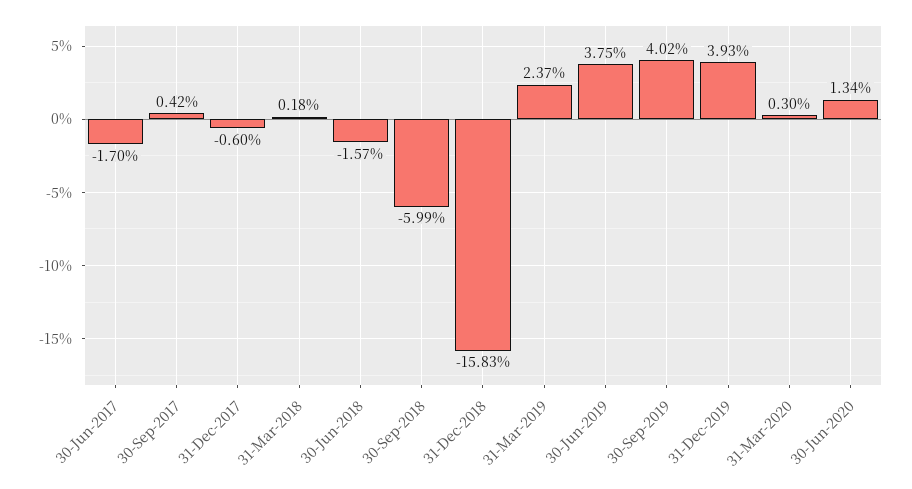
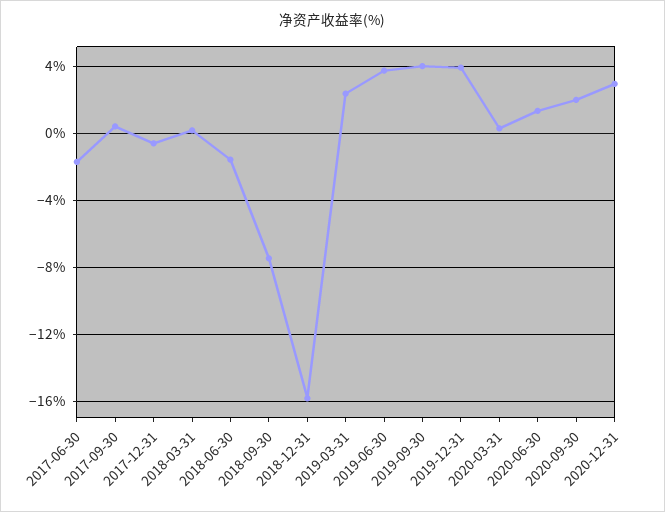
30-Sep-2018: -5.99 -> -7.5
2020-09-30: none -> 2
2020-12-31: none -> 3

